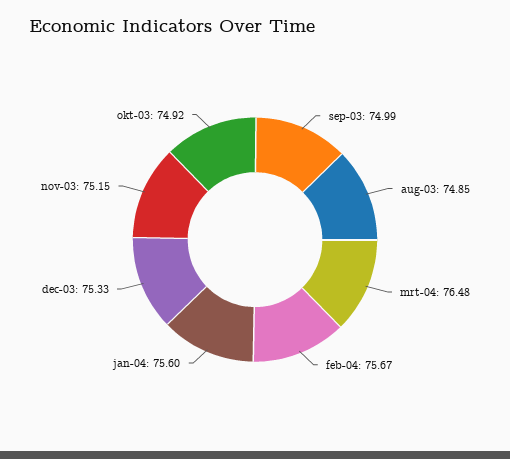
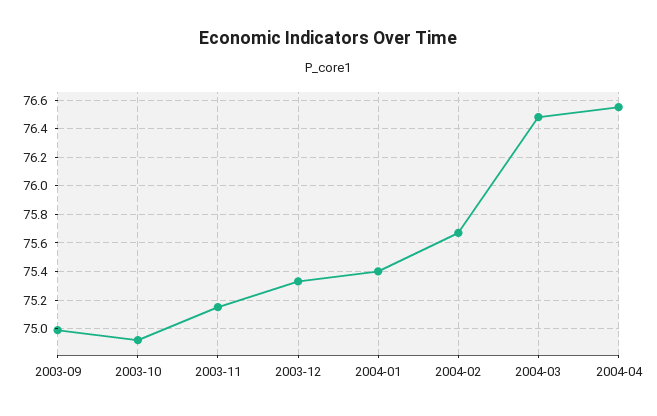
aug-03: 74.85 -> none
jan-04: 75.6 -> 75.4
2004-04: none -> 76.55

